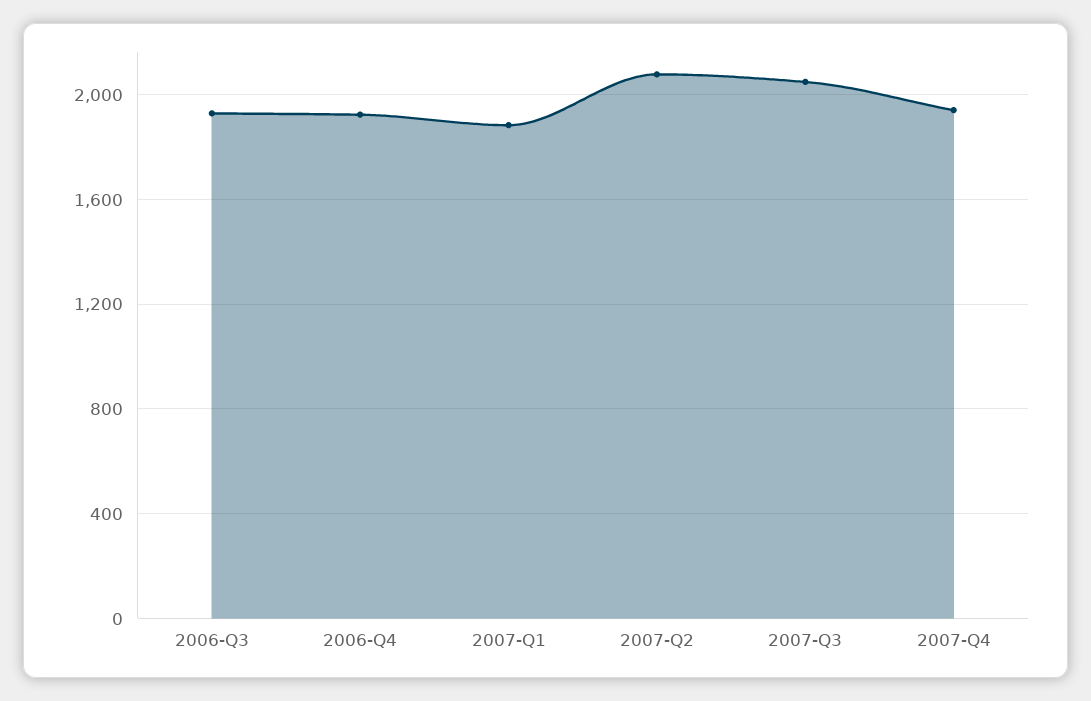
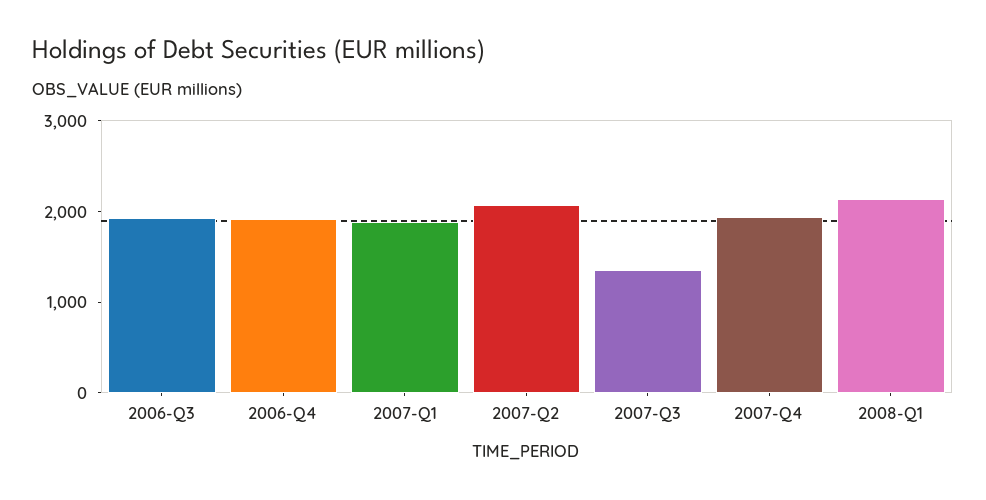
2007-Q3: 2050 -> 1400
2008-Q1: none -> 2200

